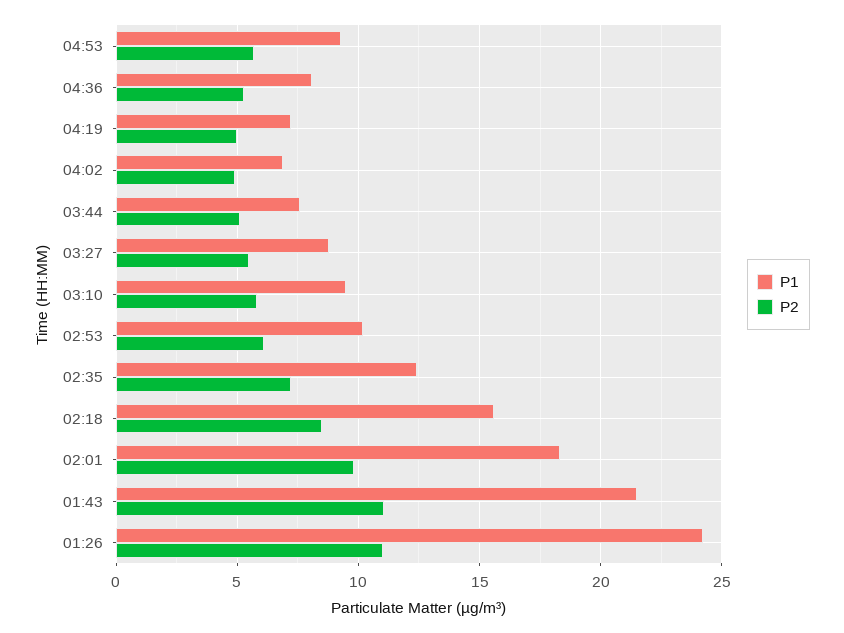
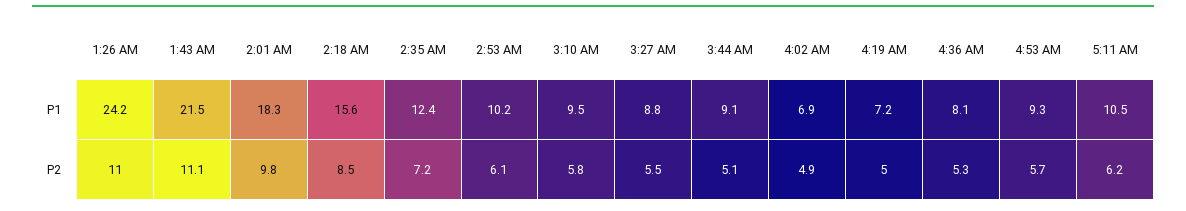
P1, 03:44: 7.5 -> 9.1
P1, 5:11 AM: none -> 10.5
P2, 5:11 AM: none -> 6.2

